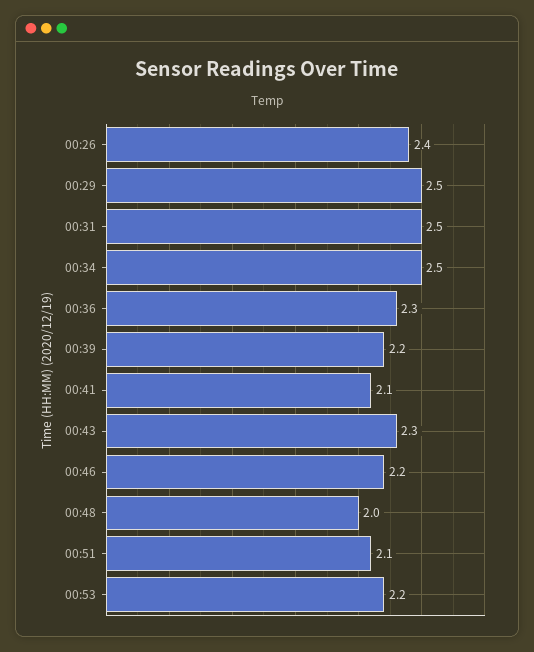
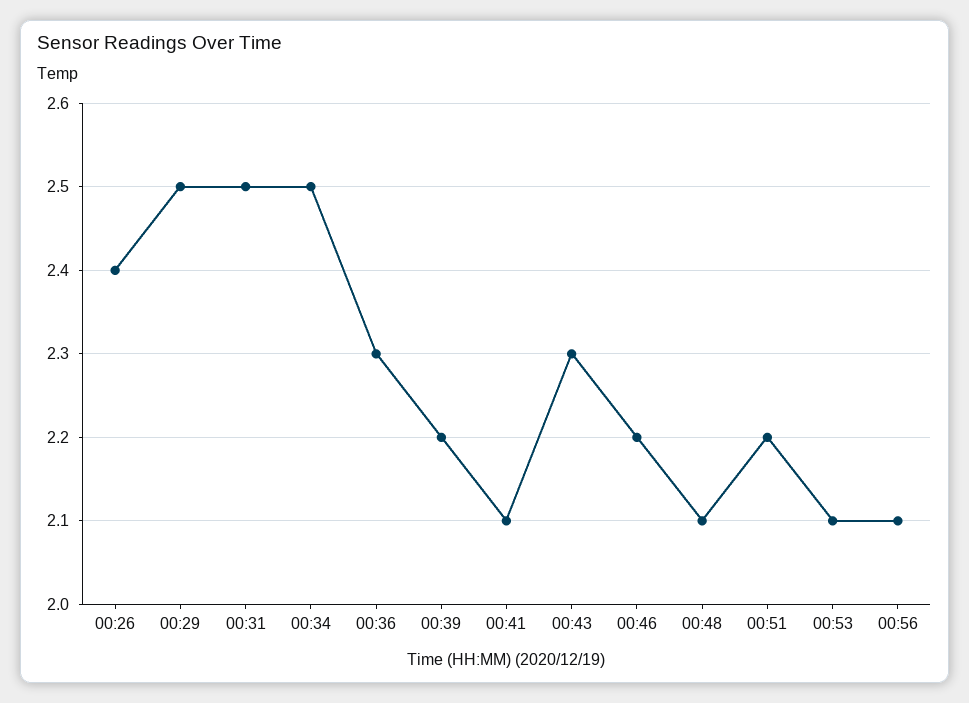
00:48: 2 -> 2.1
00:51: 2.1 -> 2.2
00:53: 2.2 -> 2.1
00:56: none -> 2.1

